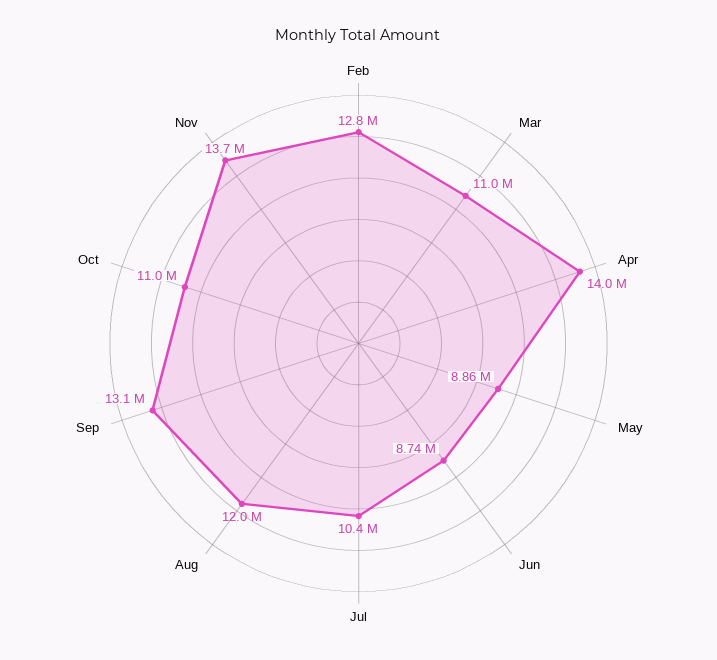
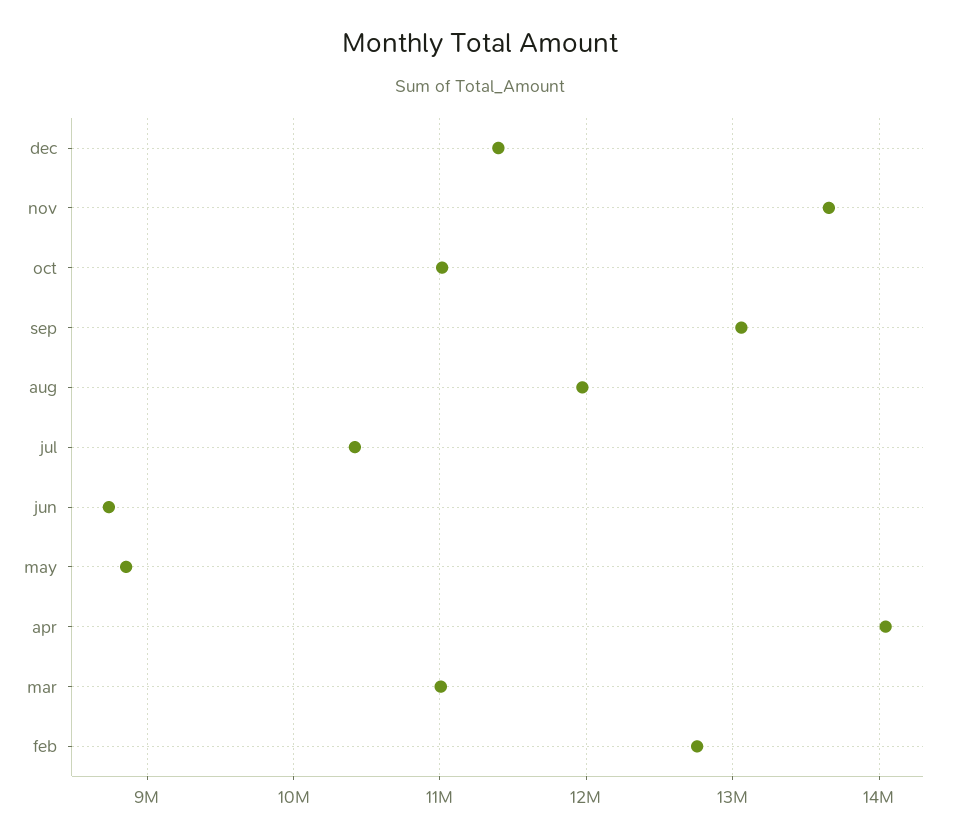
dec: none -> 11400000

